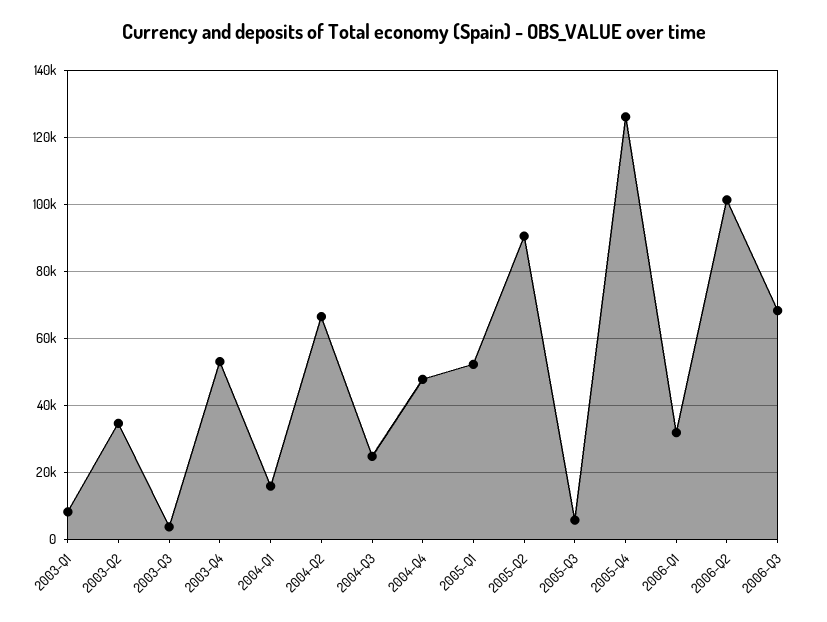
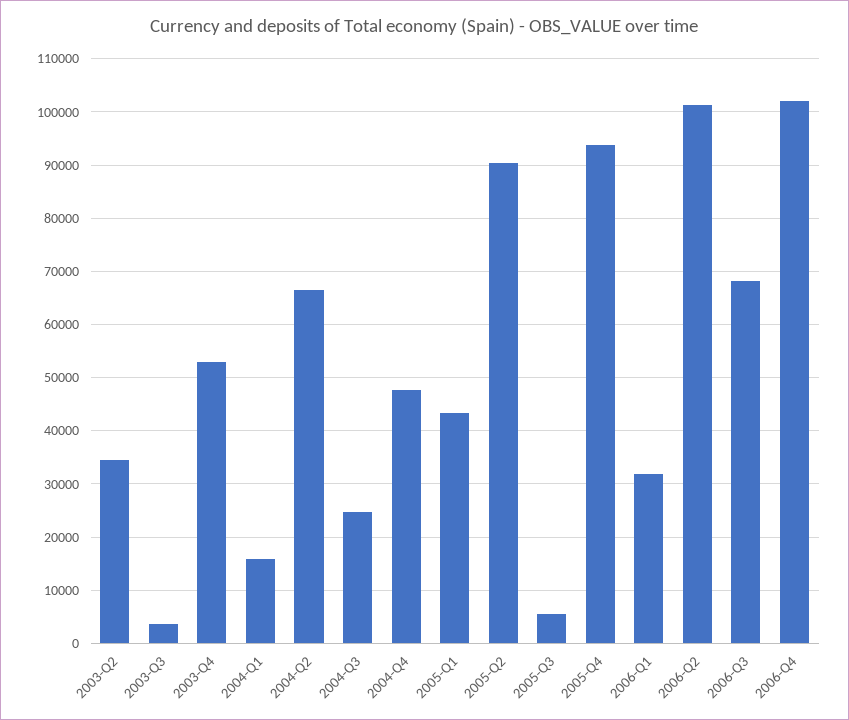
2003-Q1: 8000 -> none
2005-Q1: 52000 -> 44000
2005-Q4: 126000 -> 94000
2006-Q4: none -> 102000

